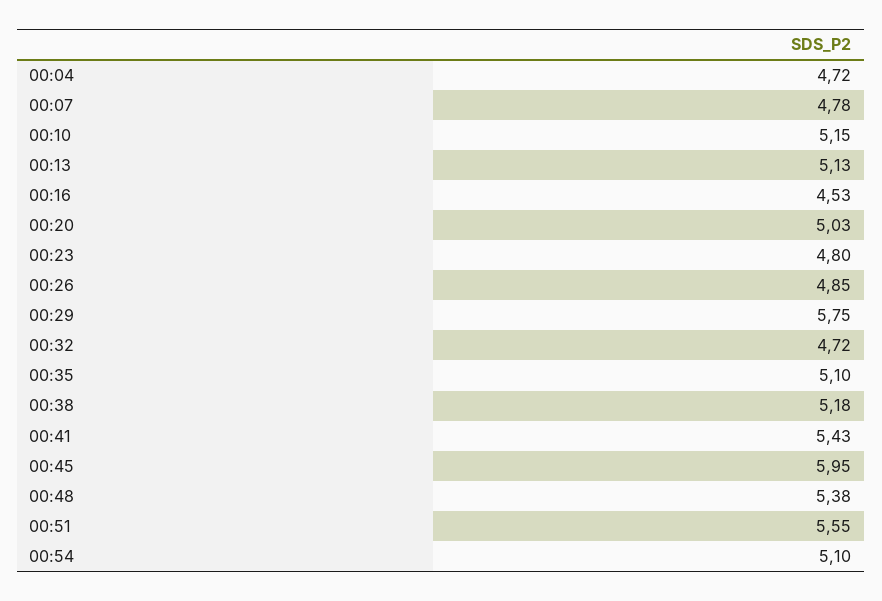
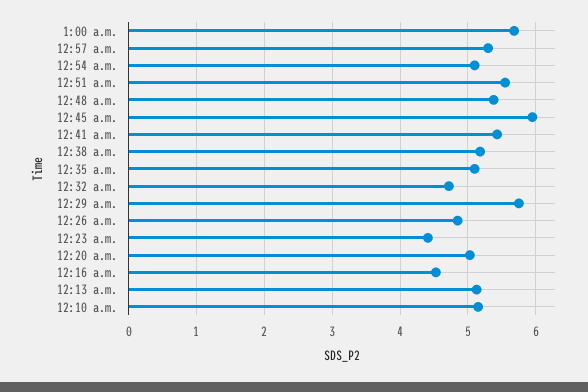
00:04: 4.72 -> none
00:07: 4.78 -> none
00:23: 4.8 -> 4.4
1:00 a.m.: none -> 5.7
12:57 a.m.: none -> 5.3

